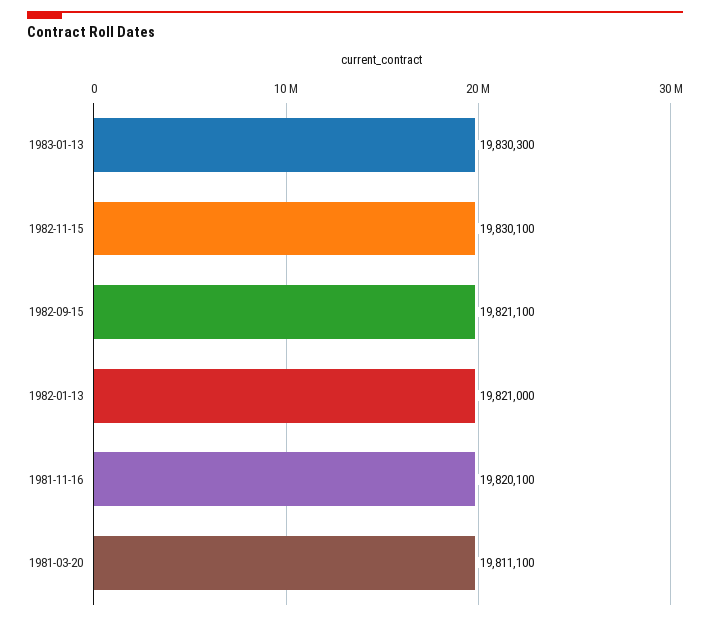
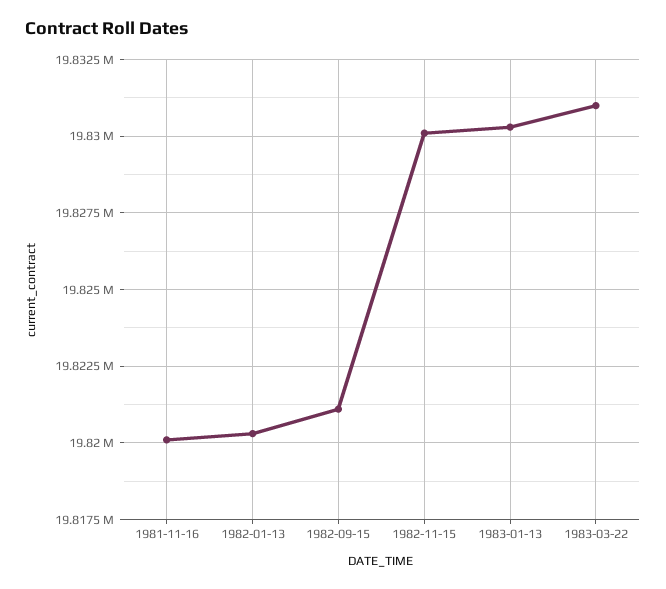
1982-01-13: 19821000 -> 19820250
1981-03-20: 19811100 -> none
1983-03-22: none -> 19831000

